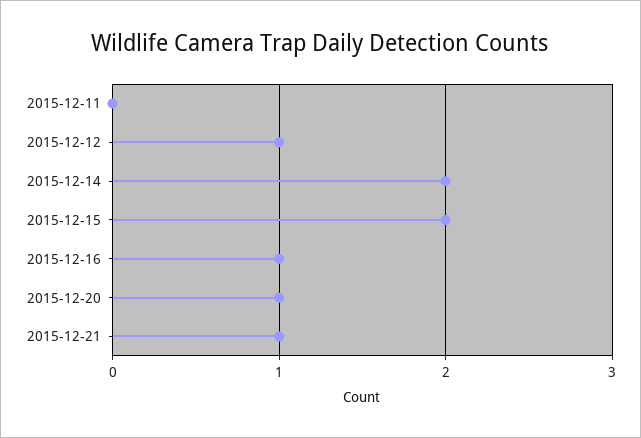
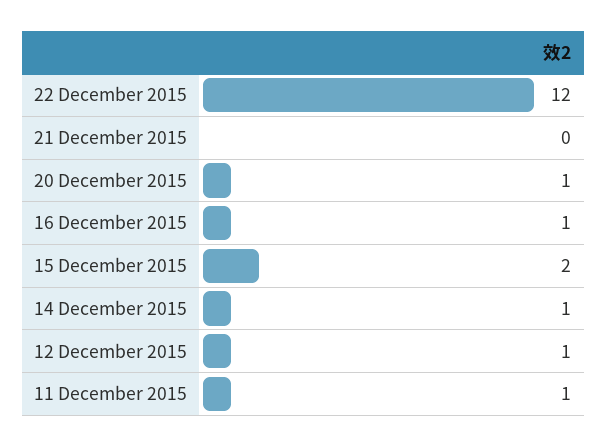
2015-12-11: 0 -> 1
2015-12-14: 2 -> 1
2015-12-21: 1 -> 0
22 December 2015: none -> 12

